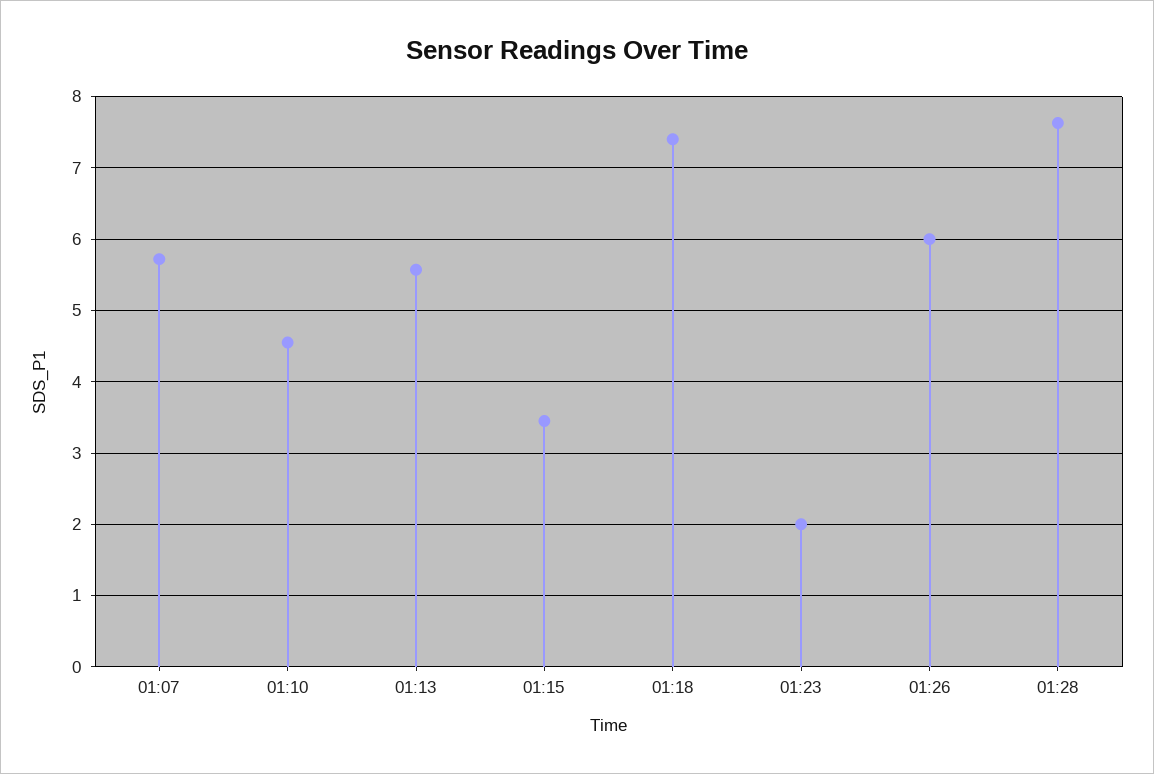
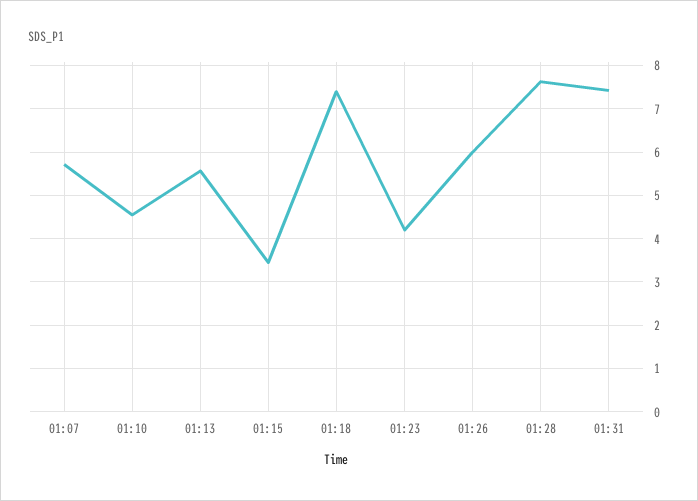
01:23: 2 -> 4.2
01:31: none -> 7.4

